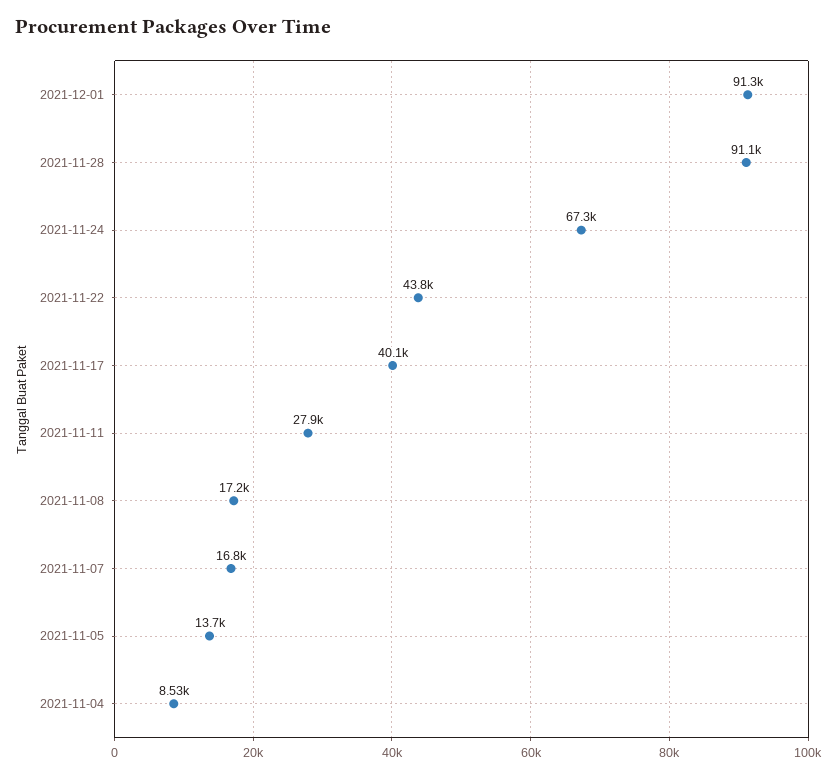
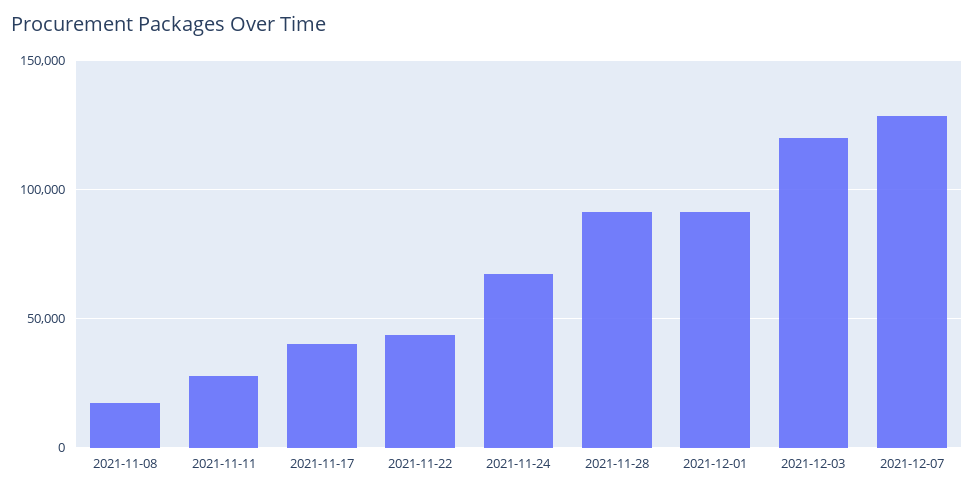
2021-11-07: 16800 -> none
2021-11-05: 13700 -> none
2021-11-04: 8530 -> none
2021-12-03: none -> 120000
2021-12-07: none -> 130000

